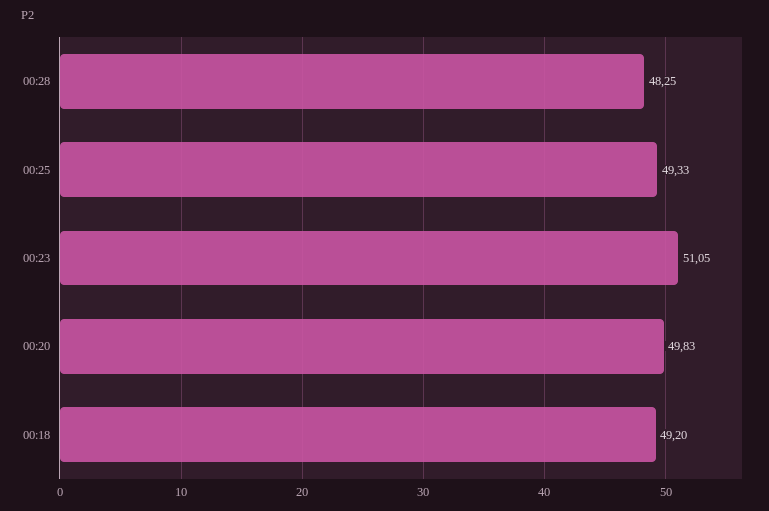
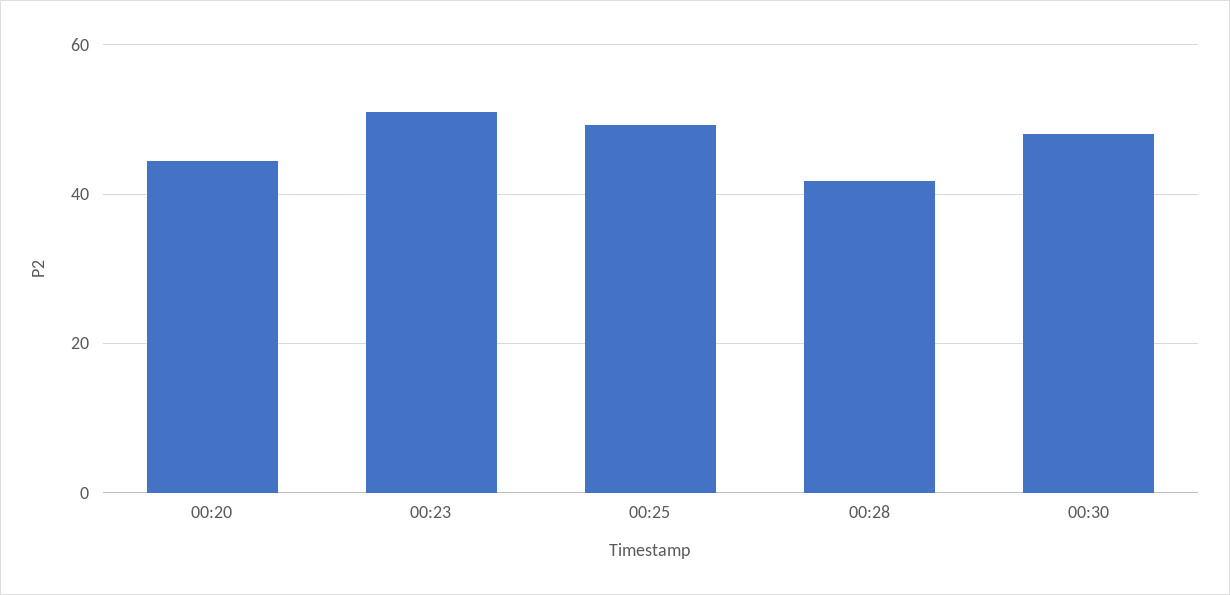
00:28: 48.25 -> 42
00:20: 49.83 -> 44
00:18: 49.2 -> none
00:30: none -> 48

